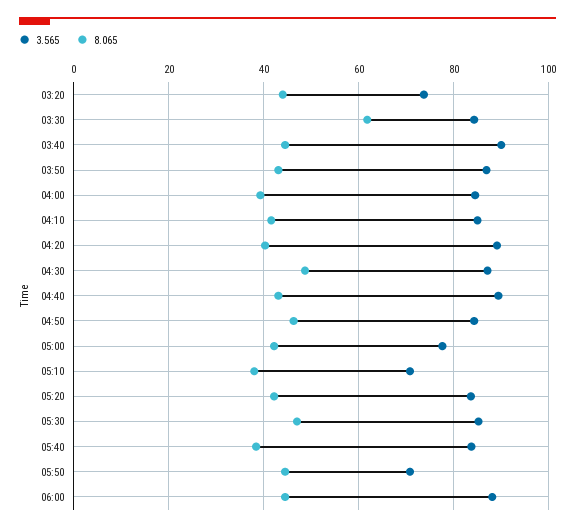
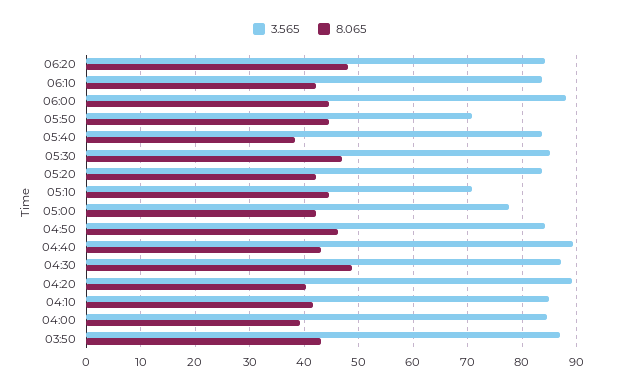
3.565, 03:20: 74 -> none
8.065, 03:20: 44 -> none
3.565, 03:30: 84 -> none
8.065, 03:30: 62 -> none
3.565, 03:40: 90 -> none
8.065, 03:40: 44 -> none
8.065, 05:10: 38 -> 44
3.565, 06:20: none -> 84
8.065, 06:20: none -> 48
3.565, 06:10: none -> 84
8.065, 06:10: none -> 42

